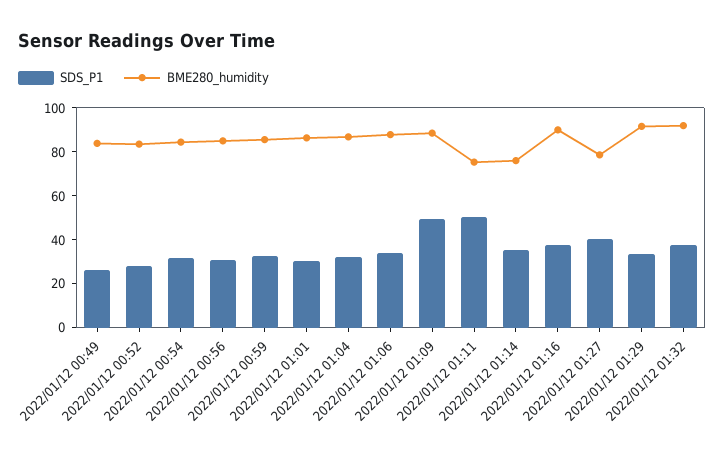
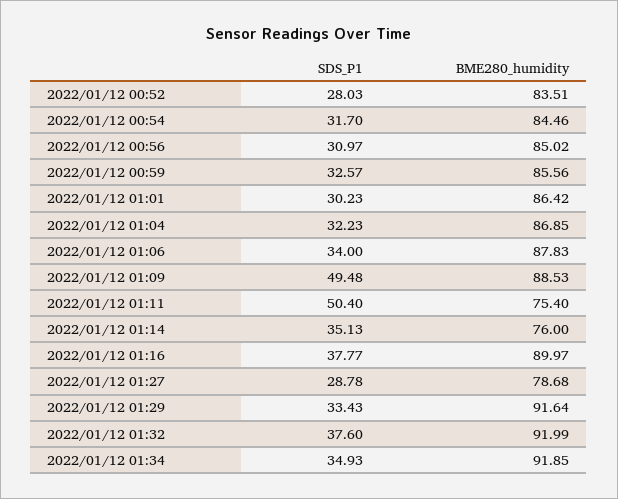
SDS_P1, 2022/01/12 00:49: 25 -> none
BME280_humidity, 2022/01/12 00:49: 85 -> none
SDS_P1, 2022/01/12 01:27: 40 -> 28.78
SDS_P1, 2022/01/12 01:34: none -> 34.93
BME280_humidity, 2022/01/12 01:34: none -> 91.85

